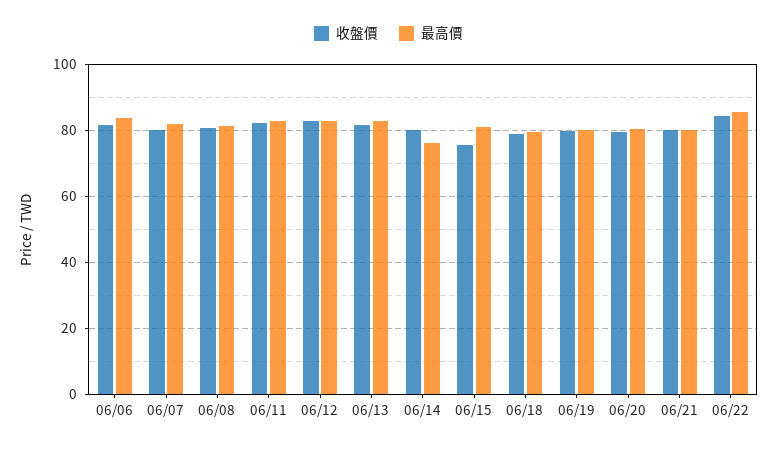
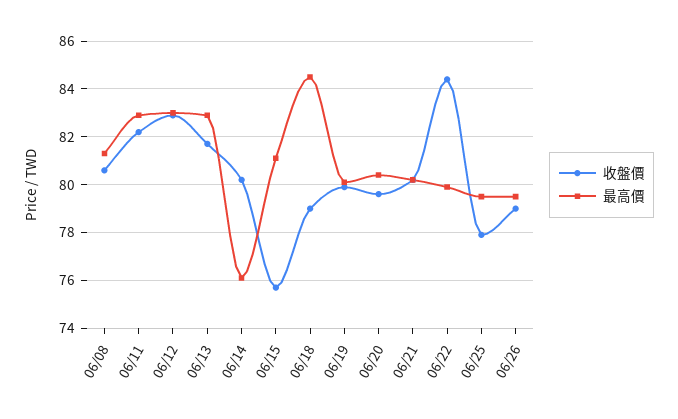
收盤價, 06/06: 82 -> none
最高價, 06/06: 84 -> none
收盤價, 06/07: 80 -> none
最高價, 06/07: 82 -> none
最高價, 06/18: 80 -> 84.5
最高價, 06/22: 86 -> 80
收盤價, 06/25: none -> 78
最高價, 06/25: none -> 79.5
收盤價, 06/26: none -> 79
最高價, 06/26: none -> 79.5

